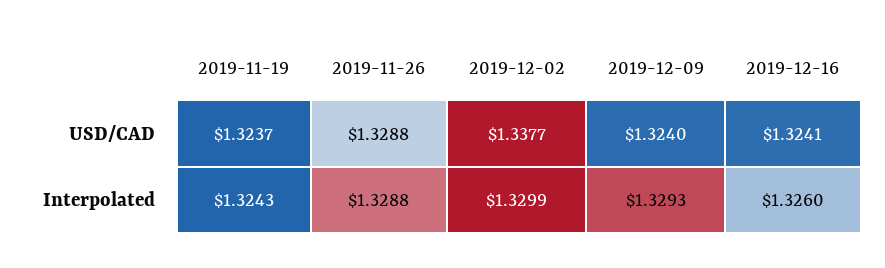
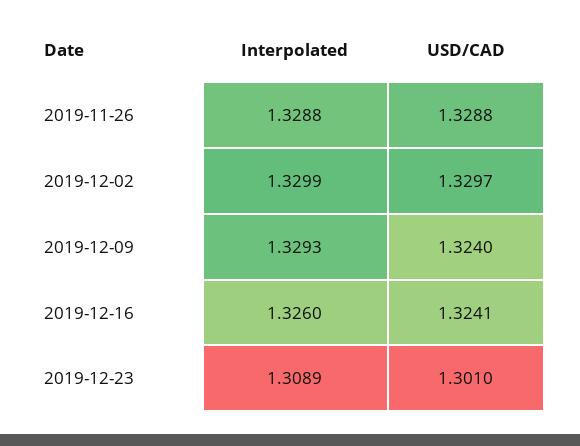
2019-11-19, USD/CAD: 1.3237 -> none
2019-12-02, USD/CAD: 1.3377 -> 1.3297
2019-11-19, Interpolated: 1.3243 -> none
2019-12-23, Interpolated: none -> 1.3089
2019-12-23, USD/CAD: none -> 1.301

